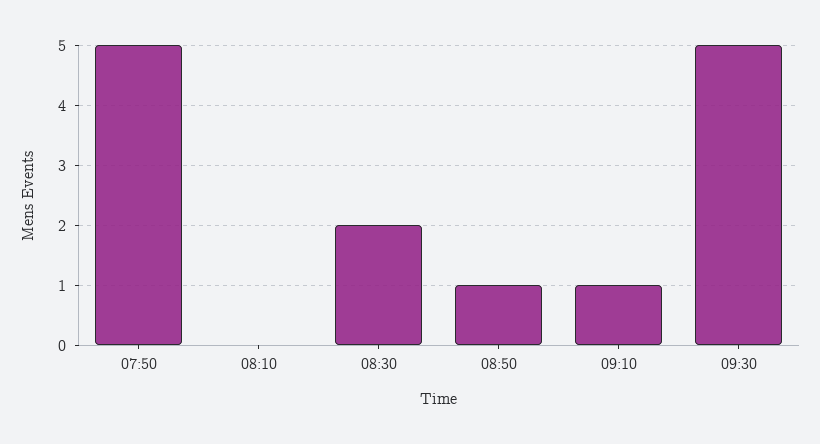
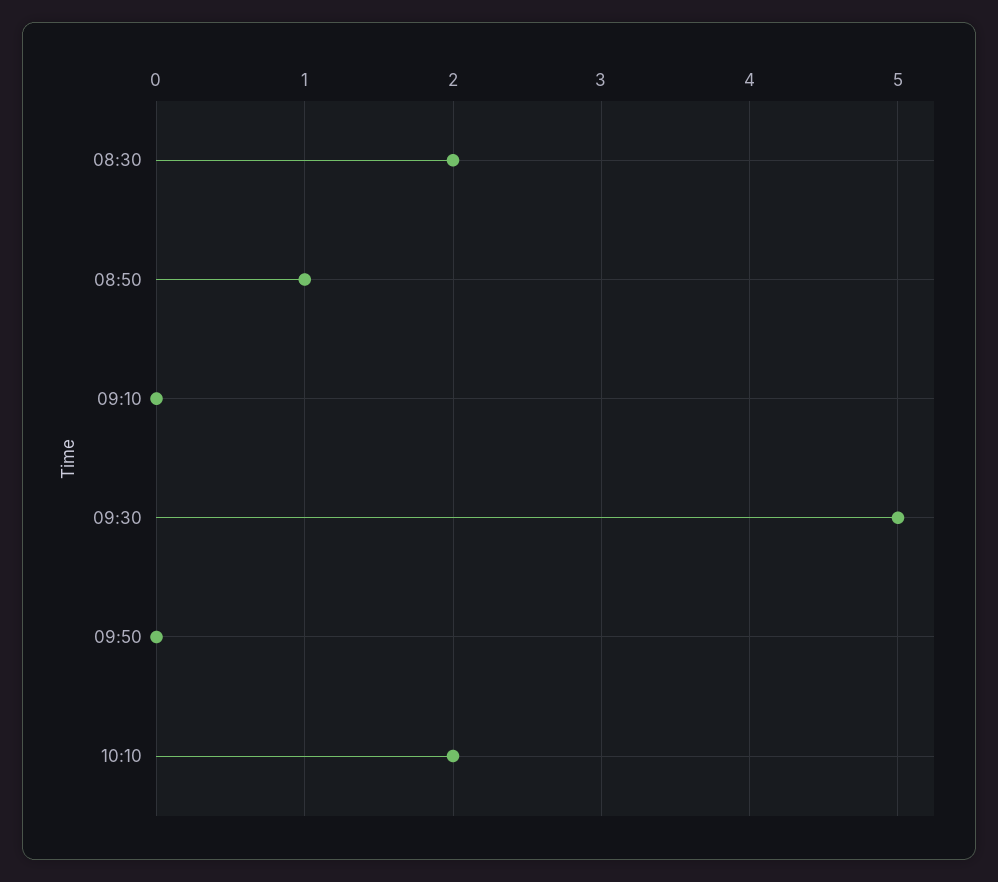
07:50: 5 -> none
08:10: 0 -> none
09:10: 1 -> 0
09:50: none -> 0
10:10: none -> 2

